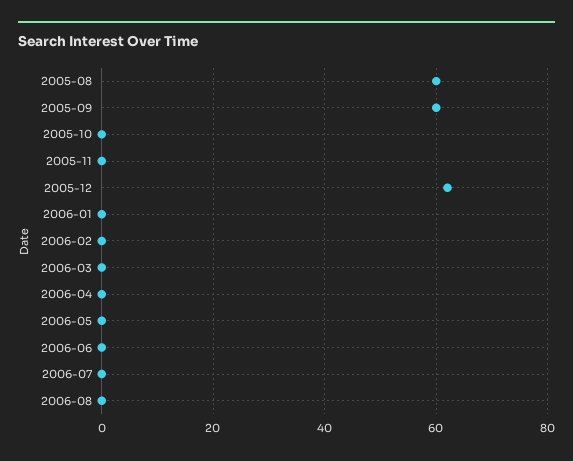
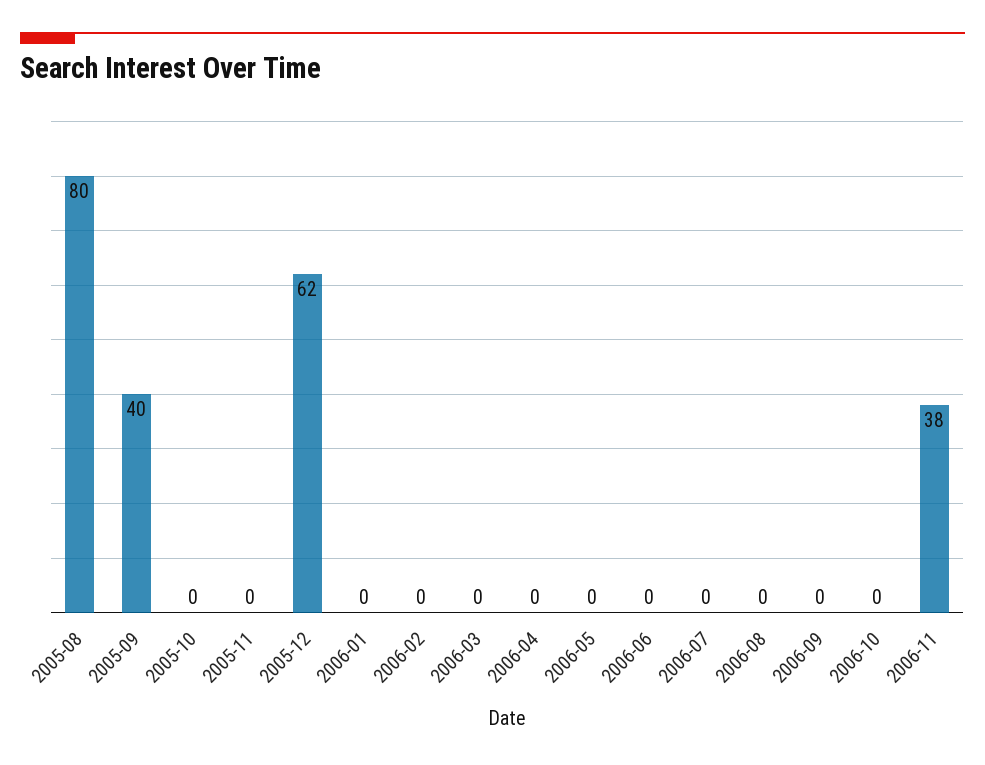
2005-08: 60 -> 80
2005-09: 60 -> 40
2006-09: none -> 0
2006-10: none -> 0
2006-11: none -> 38

